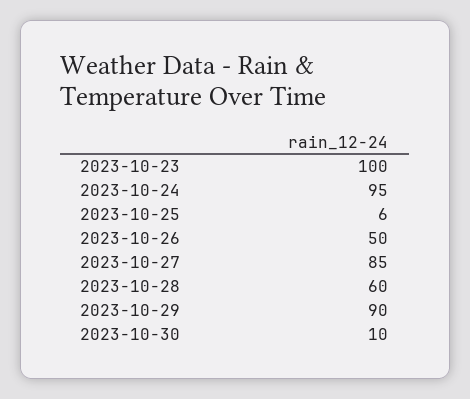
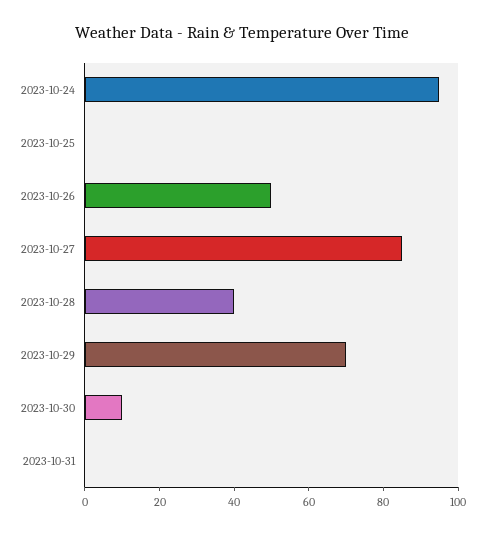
2023-10-23: 100 -> none
2023-10-25: 6 -> 0
2023-10-28: 60 -> 40
2023-10-29: 90 -> 70
2023-10-31: none -> 0

